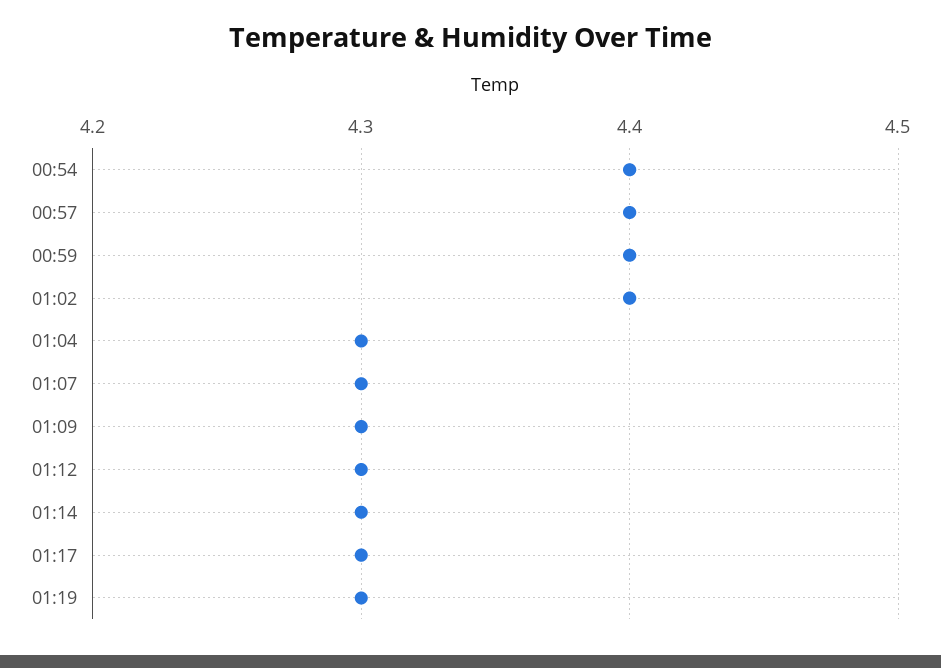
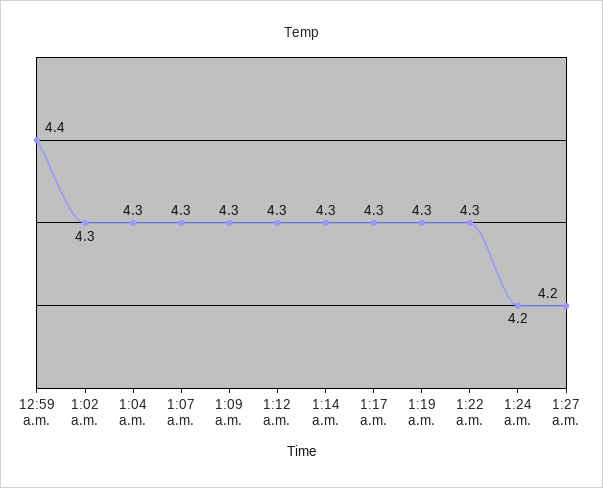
00:54: 4.4 -> none
00:57: 4.4 -> none
01:02: 4.4 -> 4.3
1:22 a.m.: none -> 4.3
1:24 a.m.: none -> 4.2
1:27 a.m.: none -> 4.2

